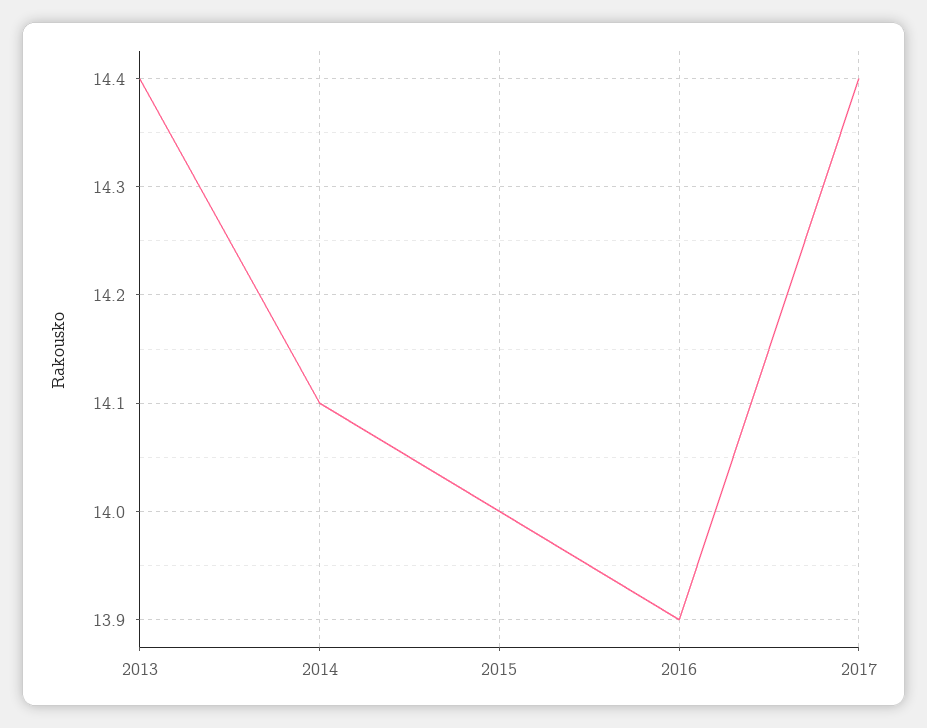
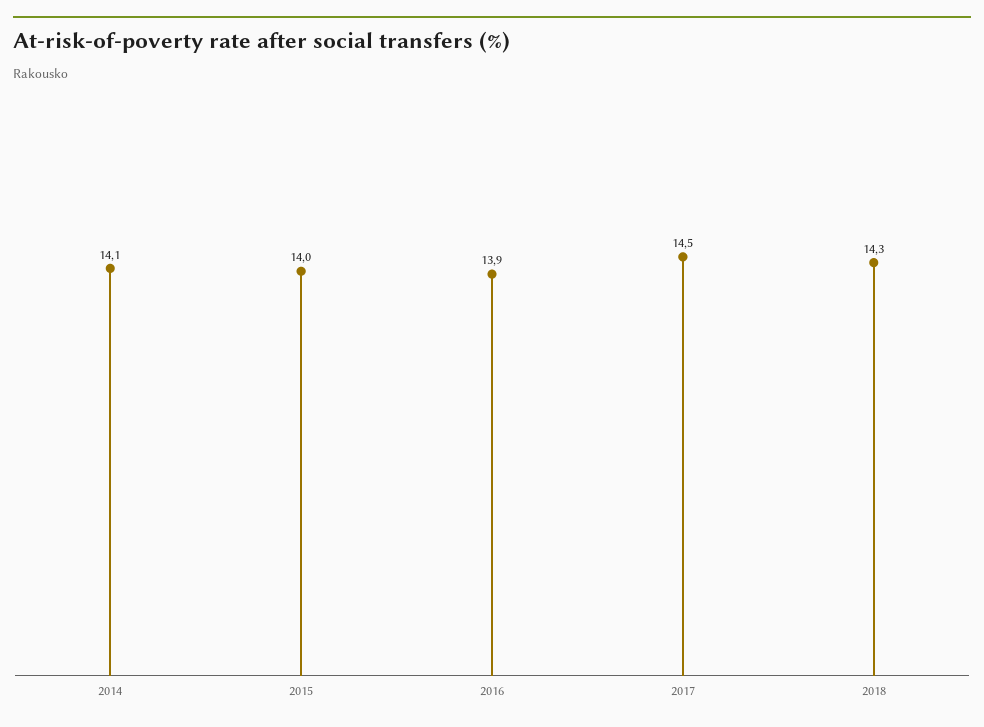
2013: 14.4 -> none
2017: 14.4 -> 14.5
2018: none -> 14.3

